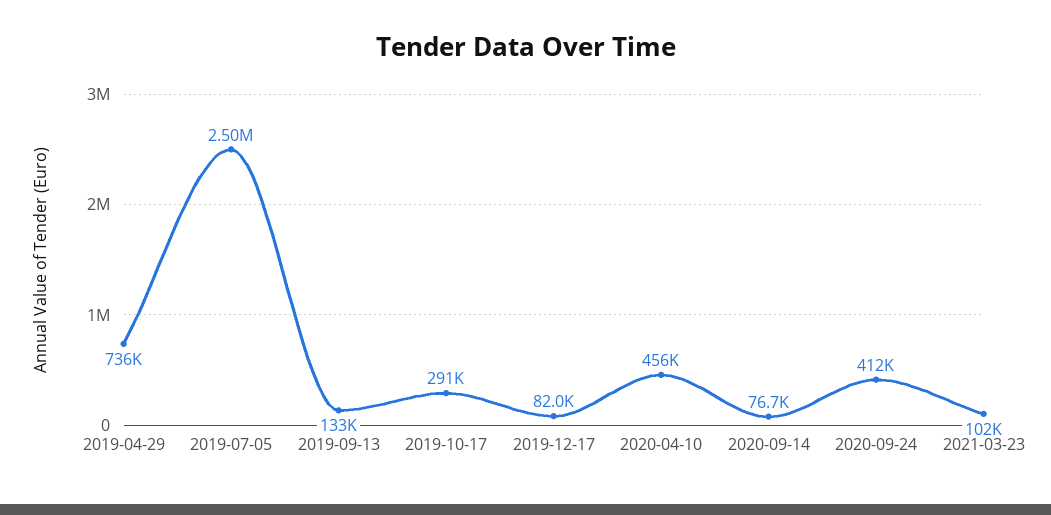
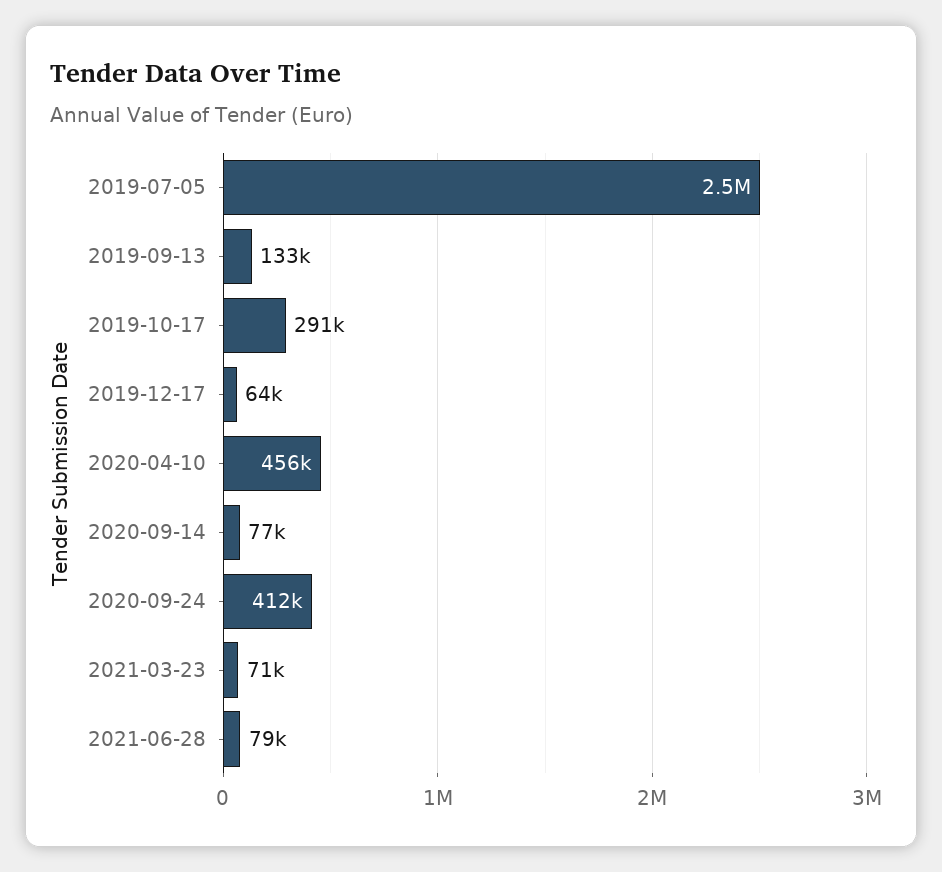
2019-04-29: 736000 -> none
2019-12-17: 82000 -> 64000
2021-03-23: 102000 -> 71000
2021-06-28: none -> 79000

